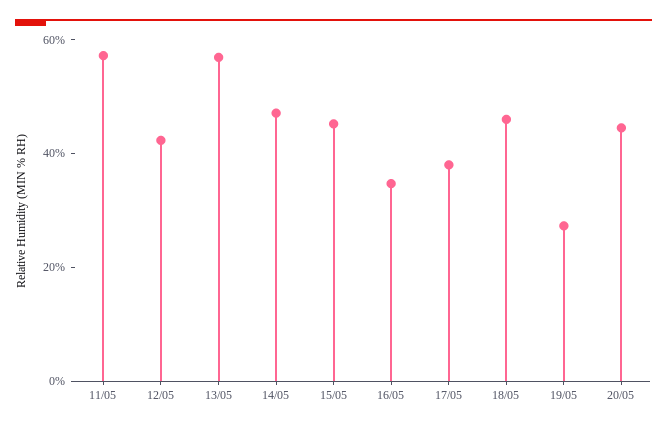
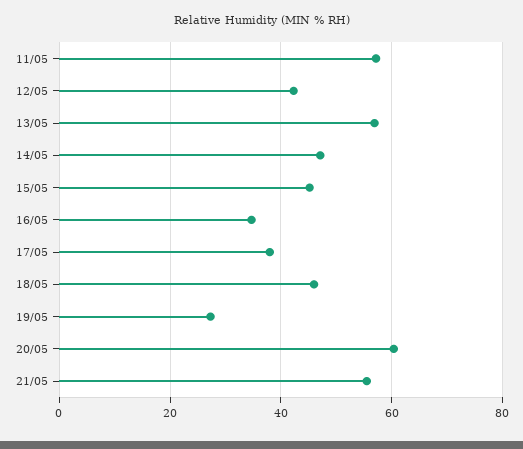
20/05: 45 -> 60
21/05: none -> 56

